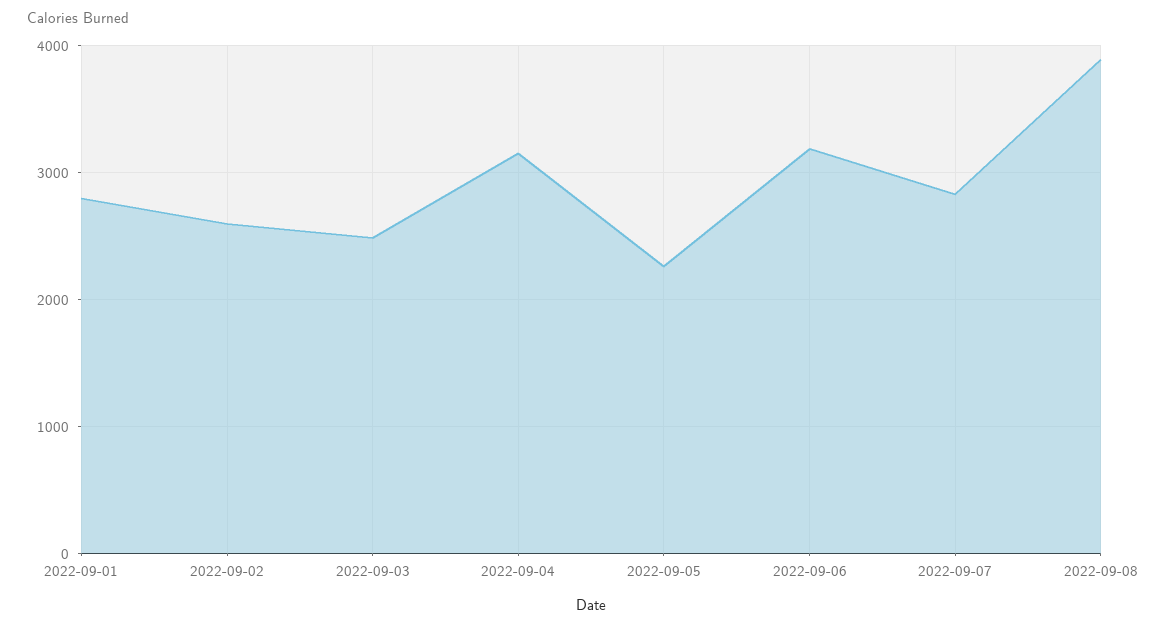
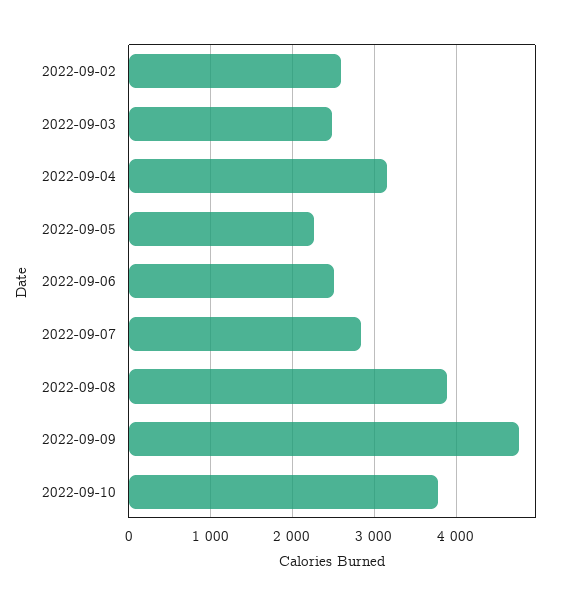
2022-09-01: 2800 -> none
2022-09-06: 3200 -> 2500
2022-09-09: none -> 4800
2022-09-10: none -> 3800

